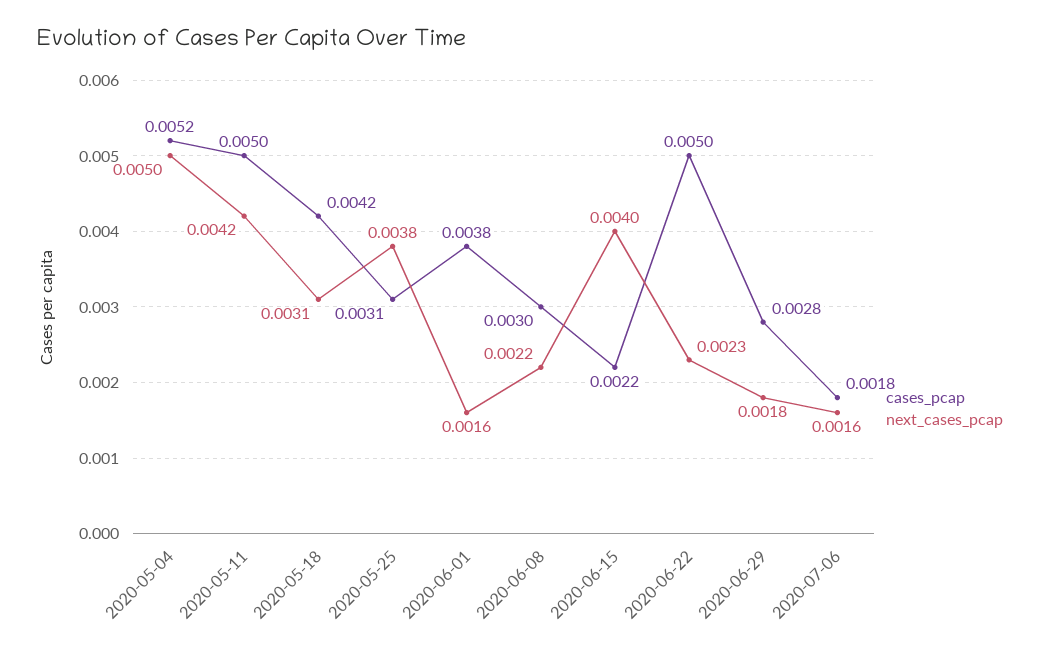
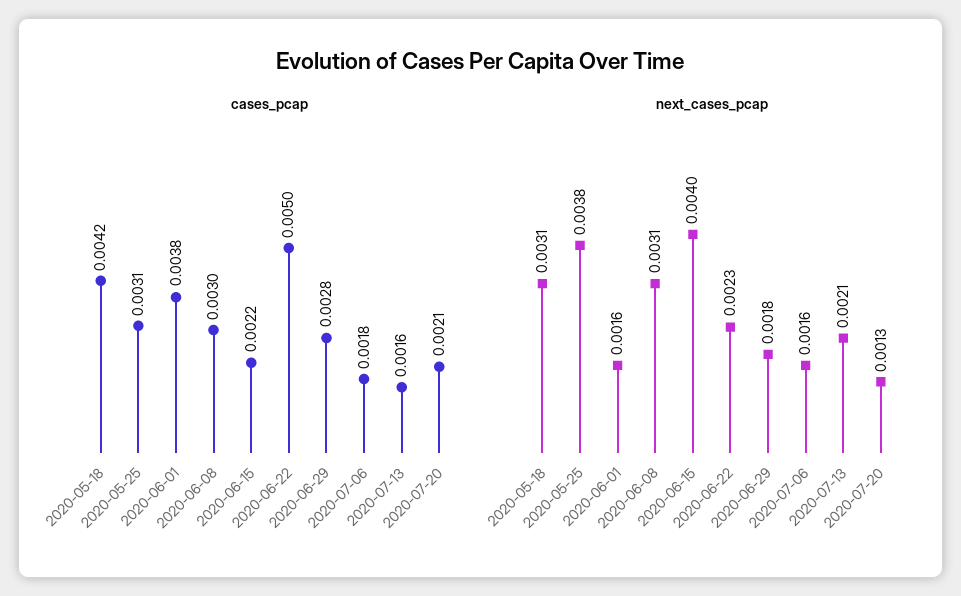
cases_pcap, 2020-05-04: 0.0052 -> none
next_cases_pcap, 2020-05-04: 0.005 -> none
cases_pcap, 2020-05-11: 0.005 -> none
next_cases_pcap, 2020-05-11: 0.0042 -> none
next_cases_pcap, 2020-06-08: 0.0022 -> 0.0031
cases_pcap, 2020-07-13: none -> 0.0016
cases_pcap, 2020-07-20: none -> 0.0021
next_cases_pcap, 2020-07-13: none -> 0.0021
next_cases_pcap, 2020-07-20: none -> 0.0013

